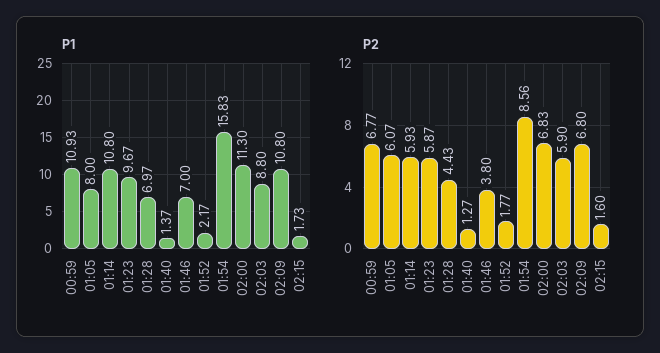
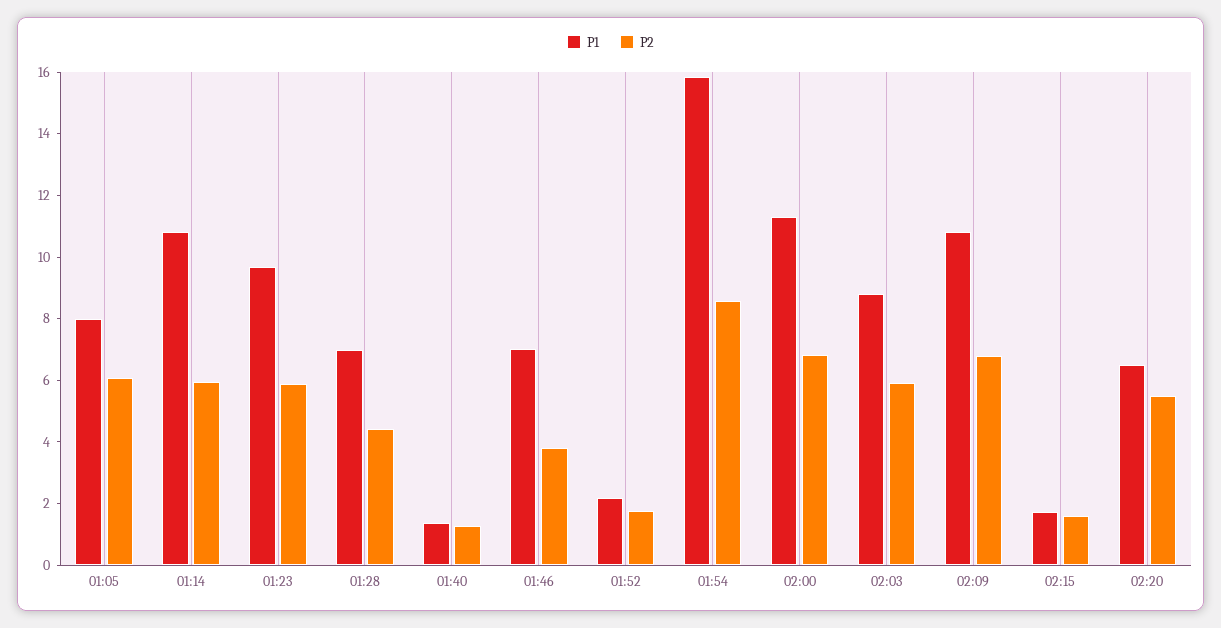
P1, 00:59: 10.93 -> none
P2, 00:59: 6.77 -> none
P1, 02:20: none -> 6.5
P2, 02:20: none -> 5.5

